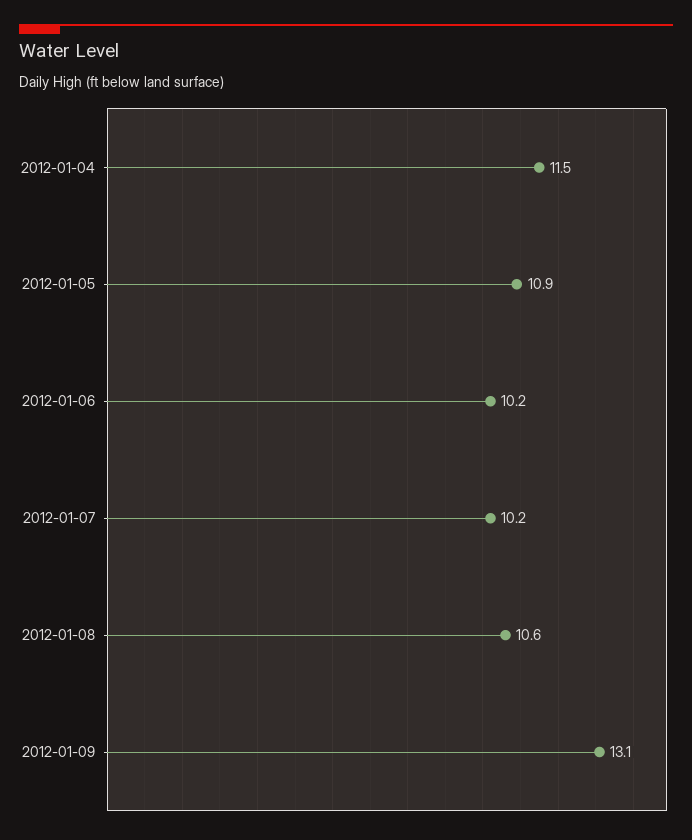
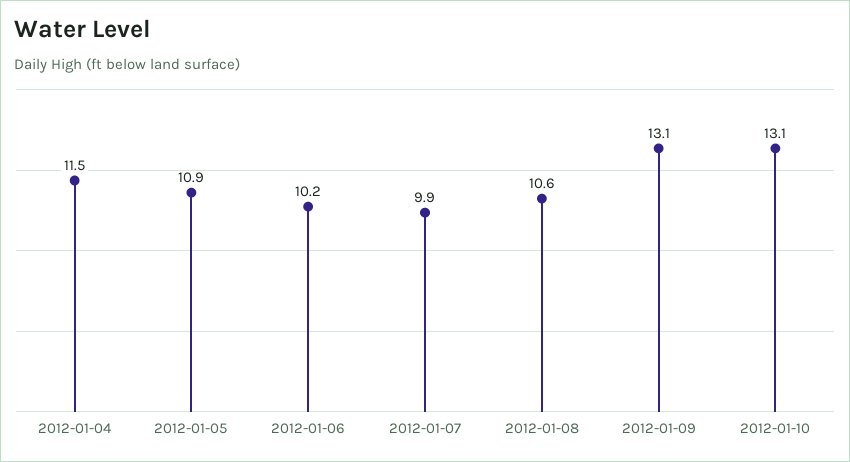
2012-01-07: 10.2 -> 9.9
2012-01-10: none -> 13.1

